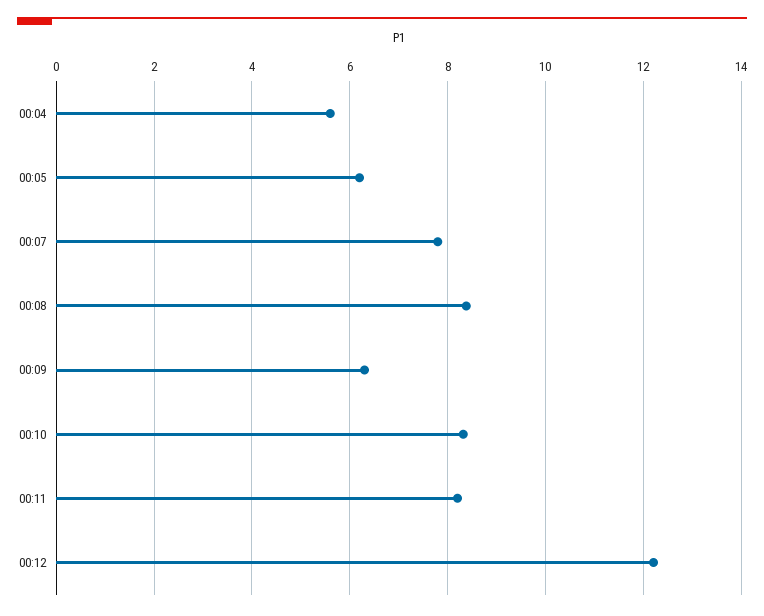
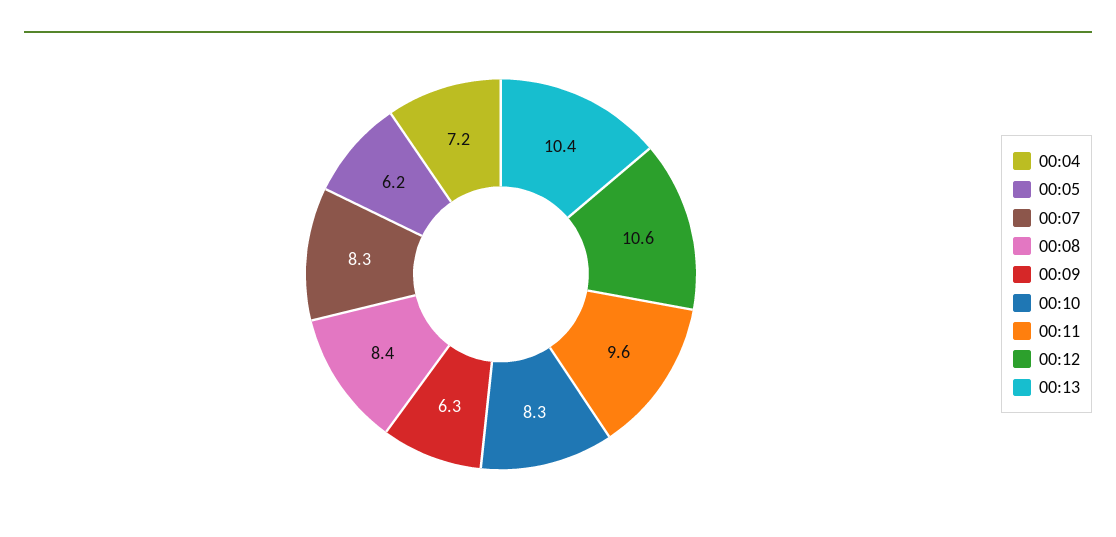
00:04: 5.6 -> 7.2
00:07: 7.8 -> 8.3
00:11: 8.2 -> 9.6
00:12: 12.2 -> 10.6
00:13: none -> 10.4

